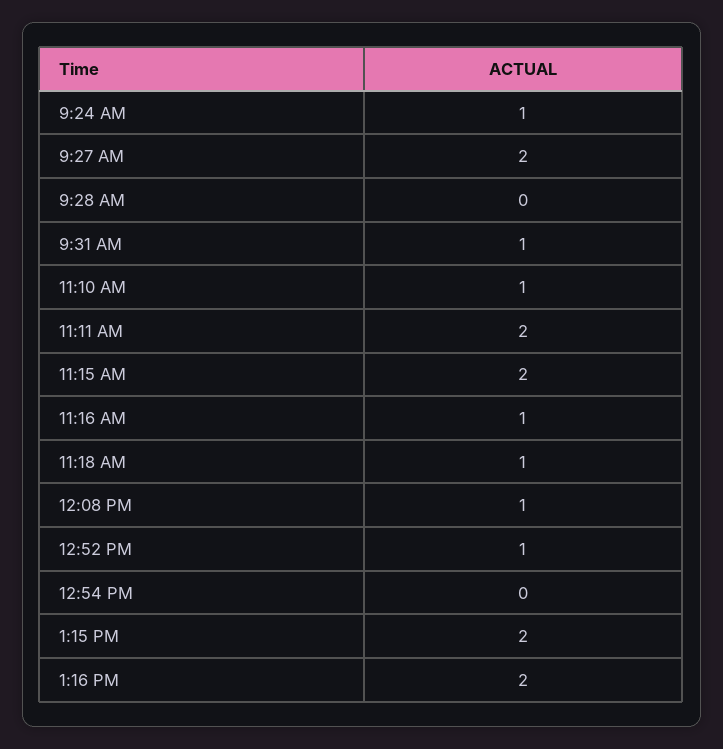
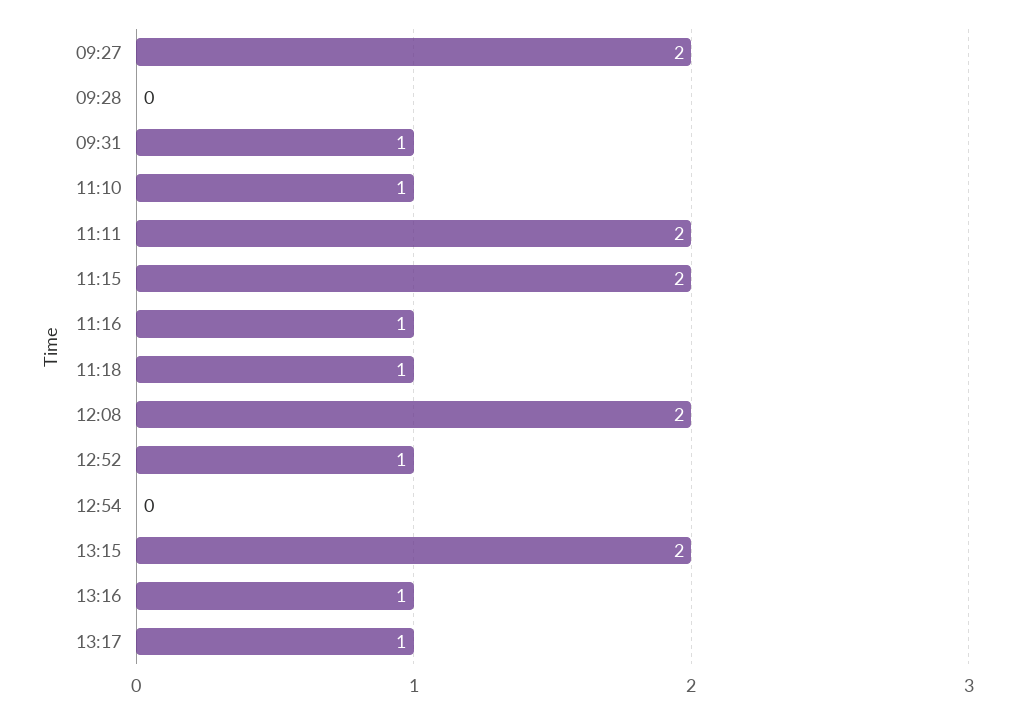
9:24 AM: 1 -> none
12:08 PM: 1 -> 2
1:16 PM: 2 -> 1
13:17: none -> 1

